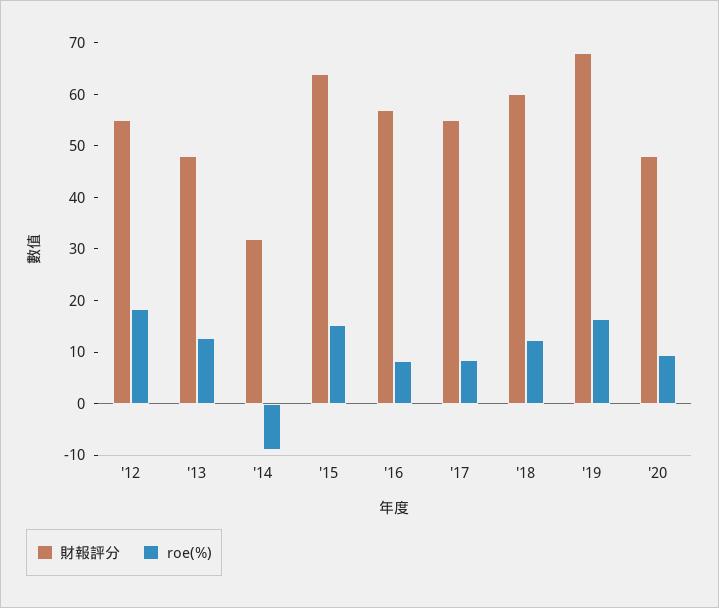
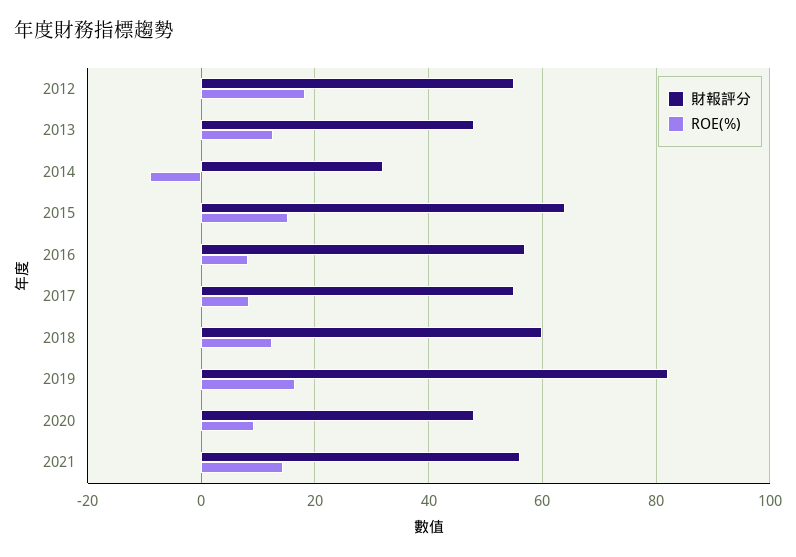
財報評分, '19: 68 -> 82
財報評分, 2021: none -> 56
roe(%), 2021: none -> 14

